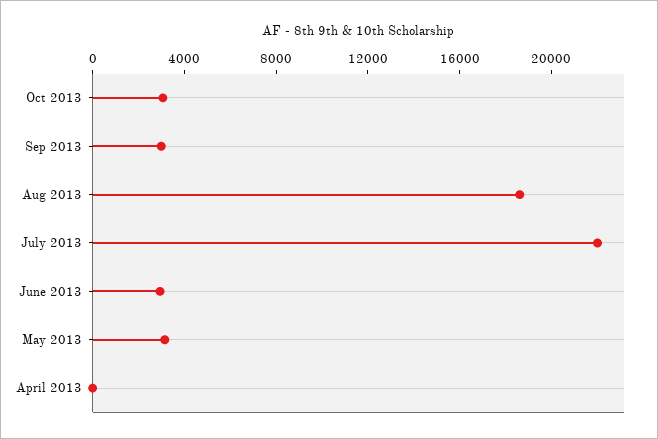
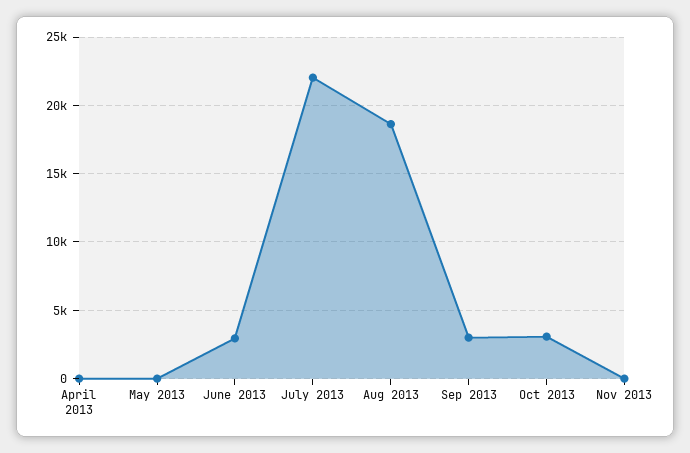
May 2013: 3000 -> 0
Nov 2013: none -> 0

